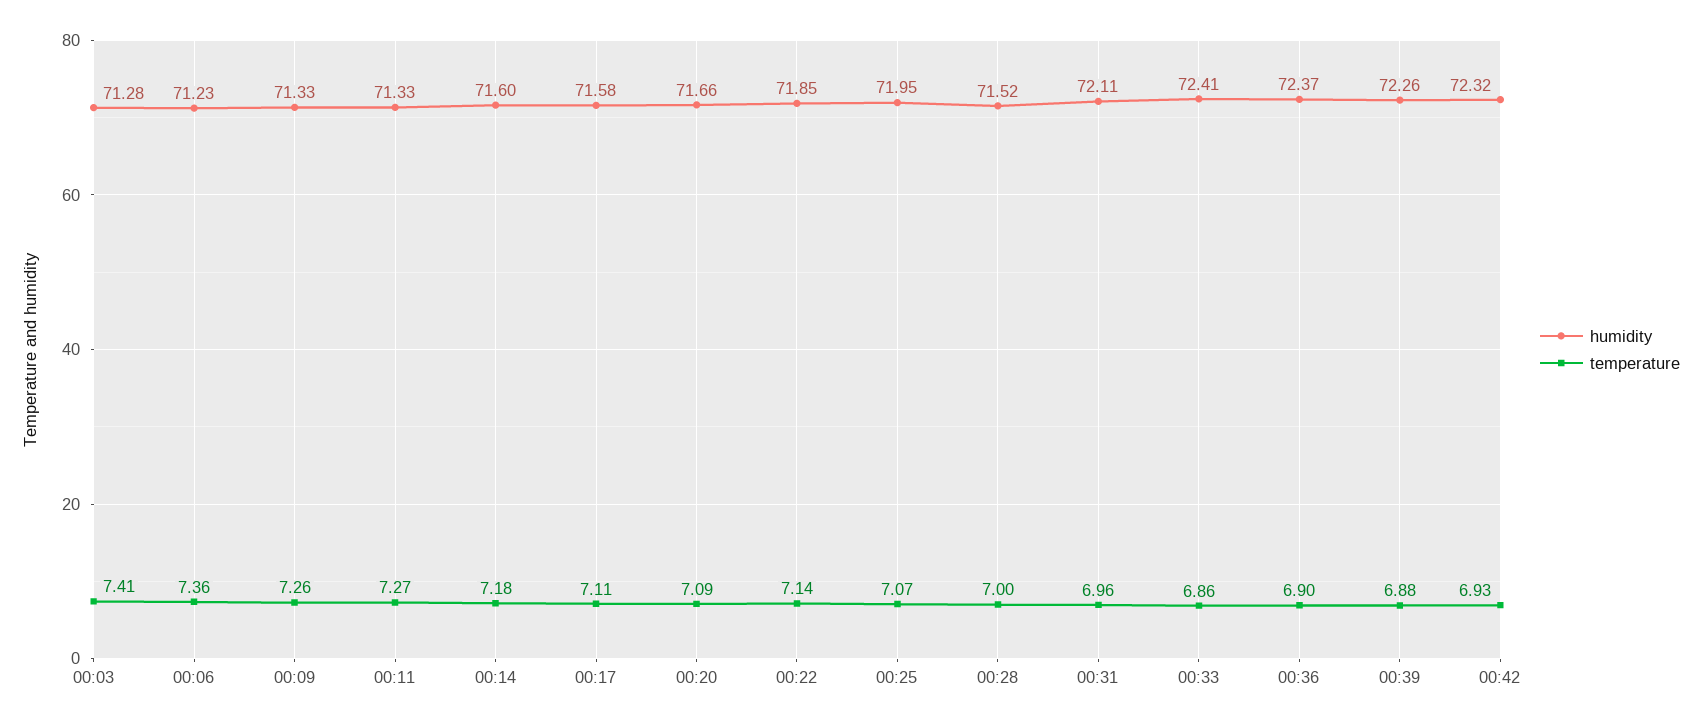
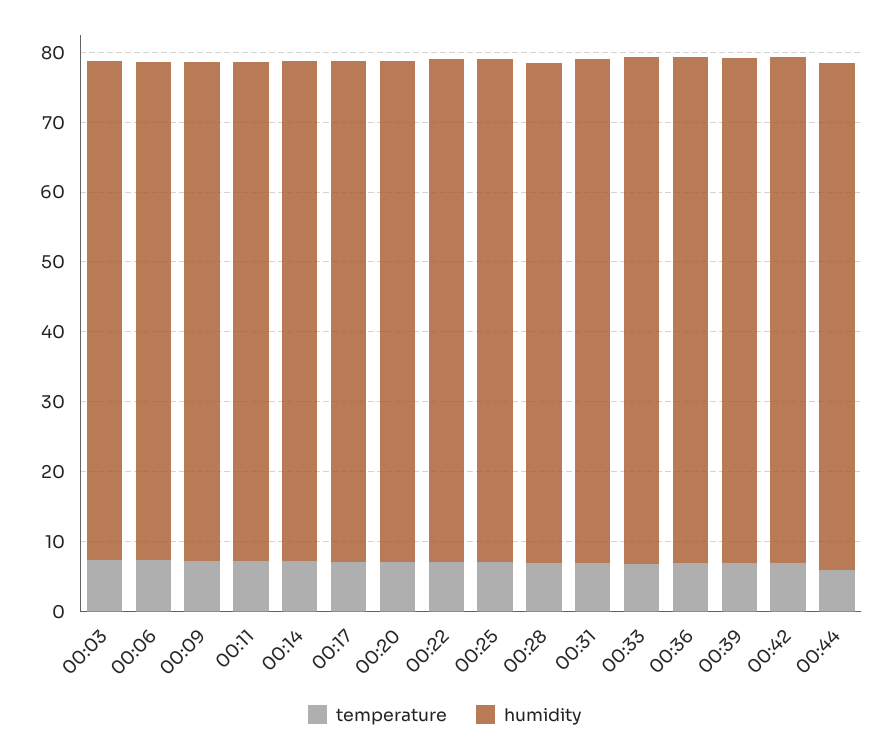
temperature, 00:44: none -> 6
humidity, 00:44: none -> 72

